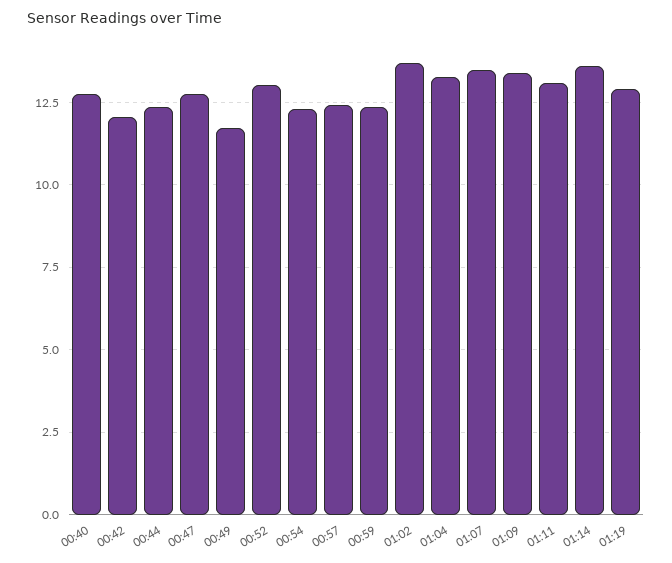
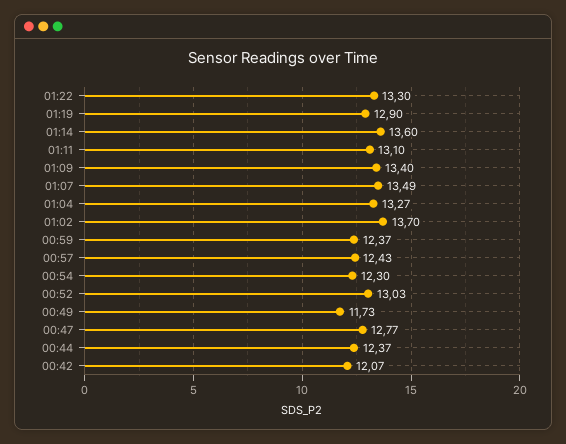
00:40: 12.75 -> none
01:22: none -> 13.3

